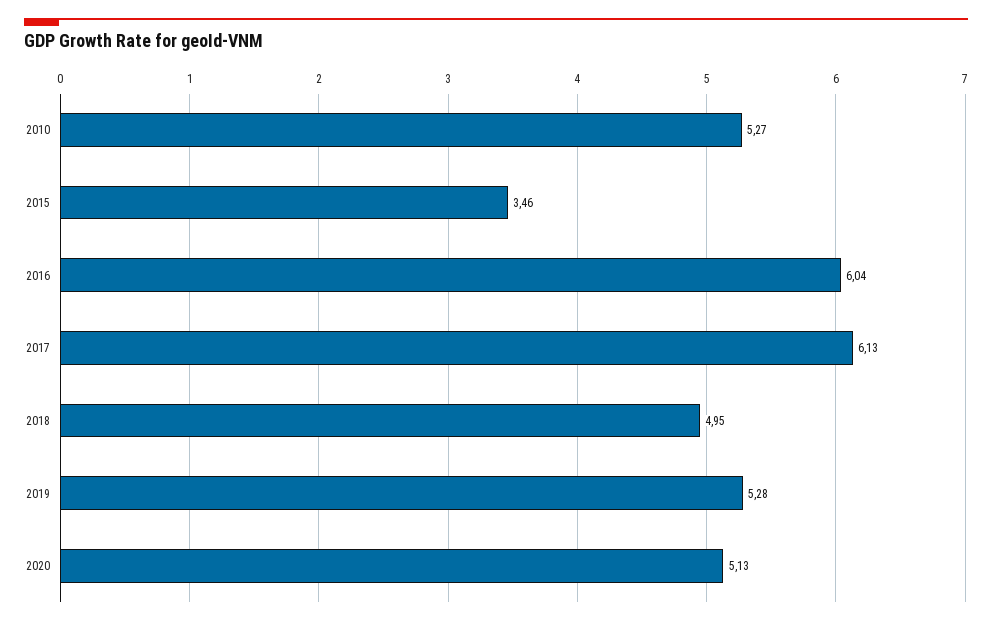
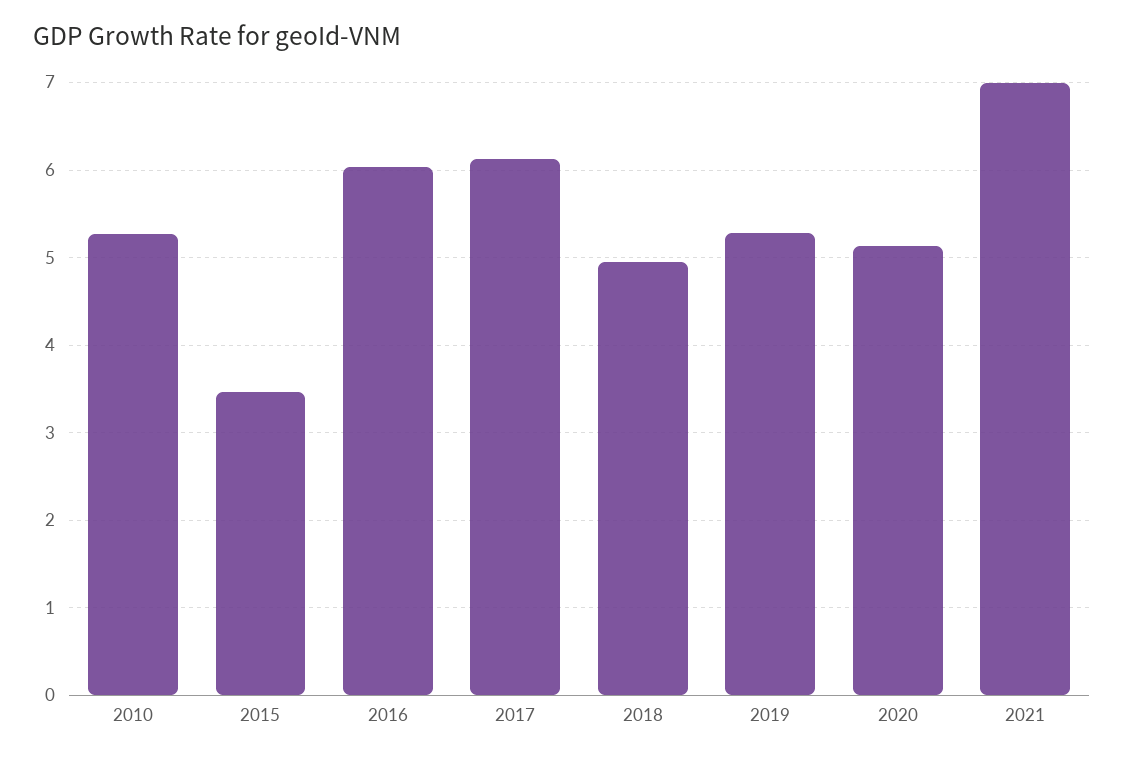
2021: none -> 7

